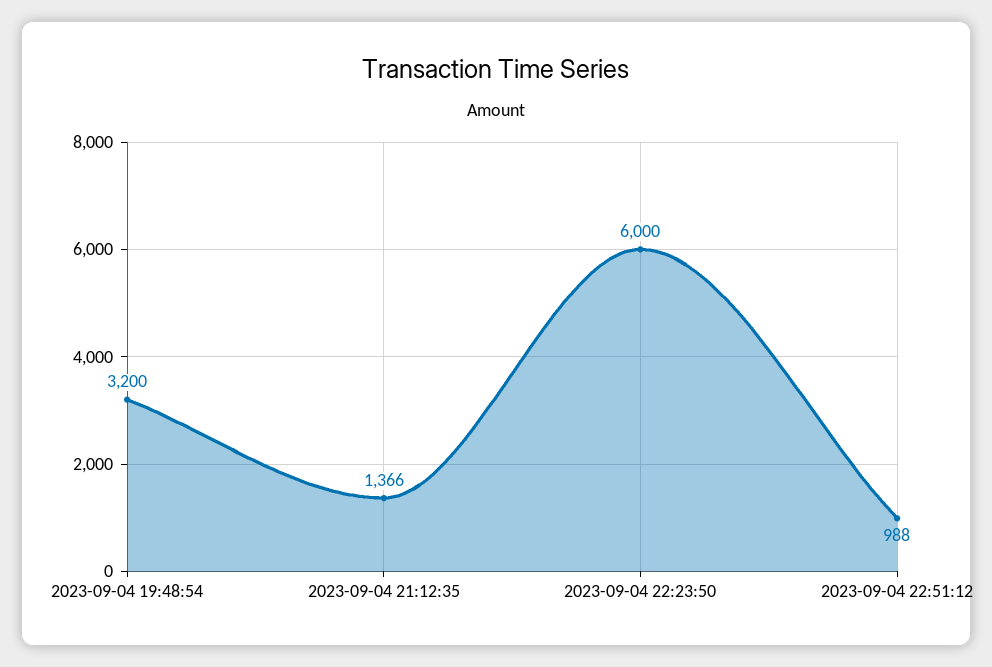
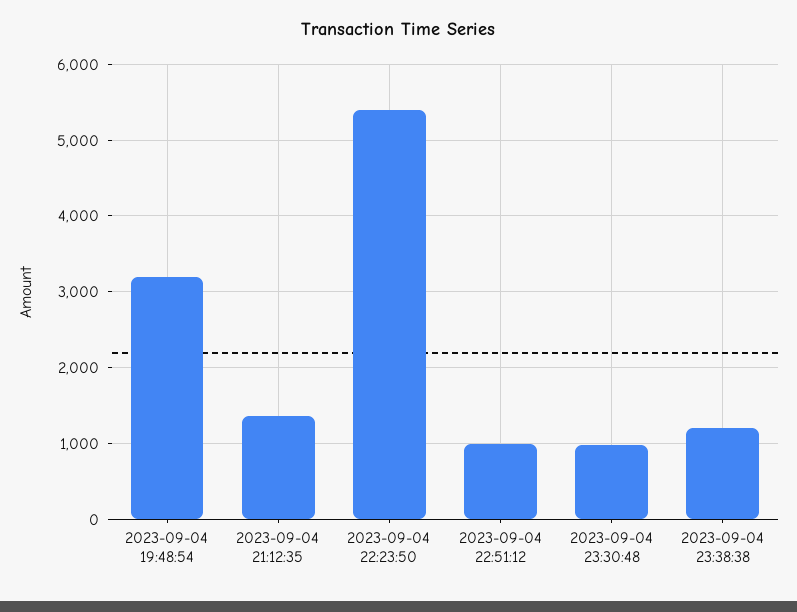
2023-09-04 22:23:50: 6000 -> 5400
2023-09-04 23:30:48: none -> 1000
2023-09-04 23:38:38: none -> 1200

